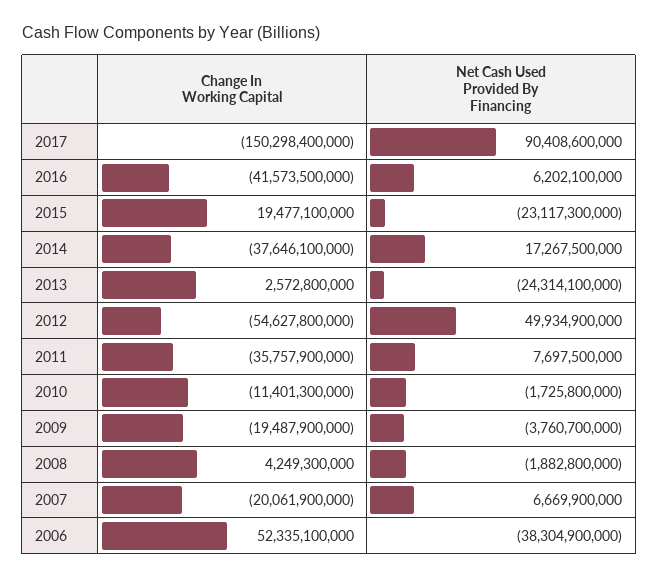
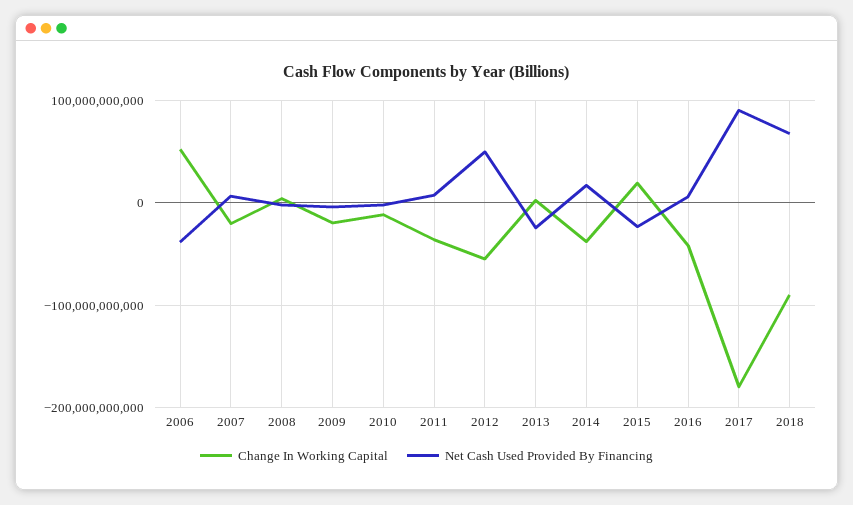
Change In Working Capital, 2017: -150298400000 -> -180000000000
Change In Working Capital, 2018: none -> -90000000000
Net Cash Used Provided By Financing, 2018: none -> 70000000000

